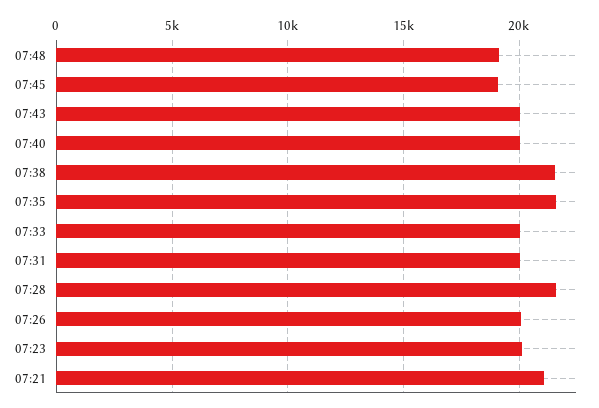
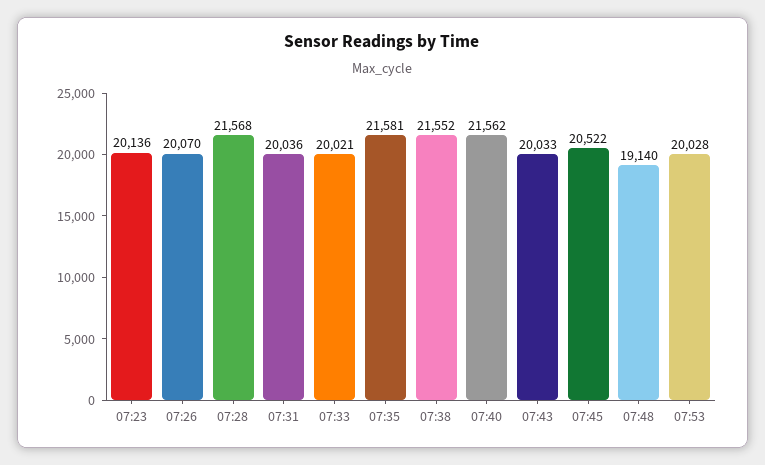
07:45: 19000 -> 20522
07:40: 20000 -> 21562
07:21: 21000 -> none
07:53: none -> 20028

